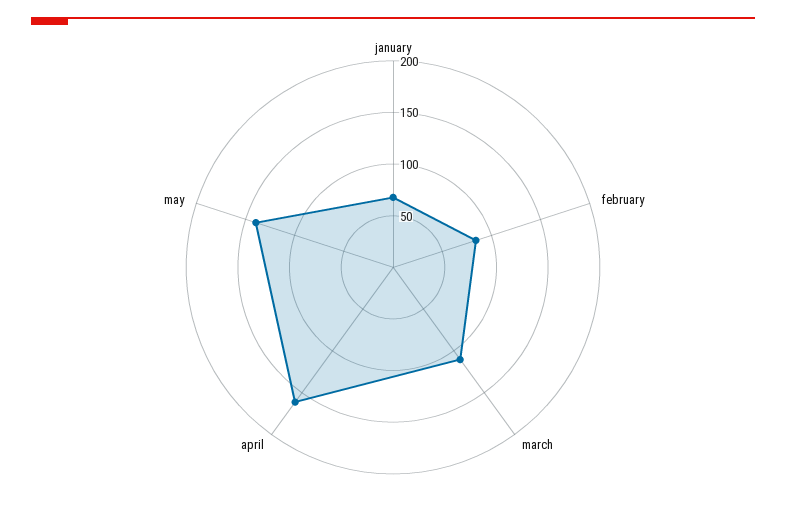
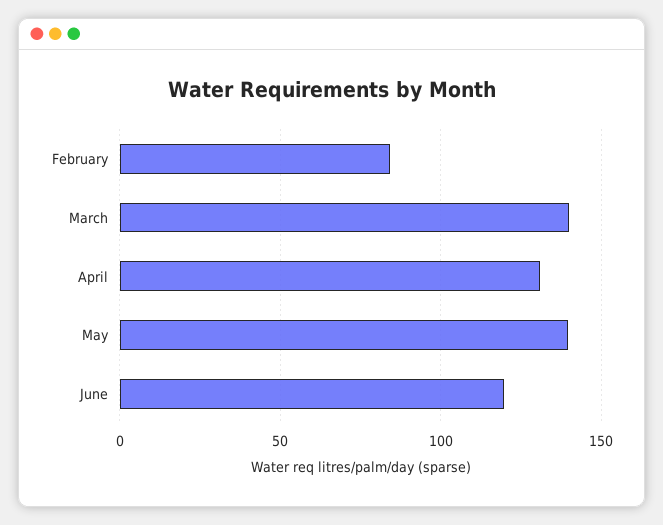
january: 70 -> none
march: 110 -> 140
april: 160 -> 130
June: none -> 120

